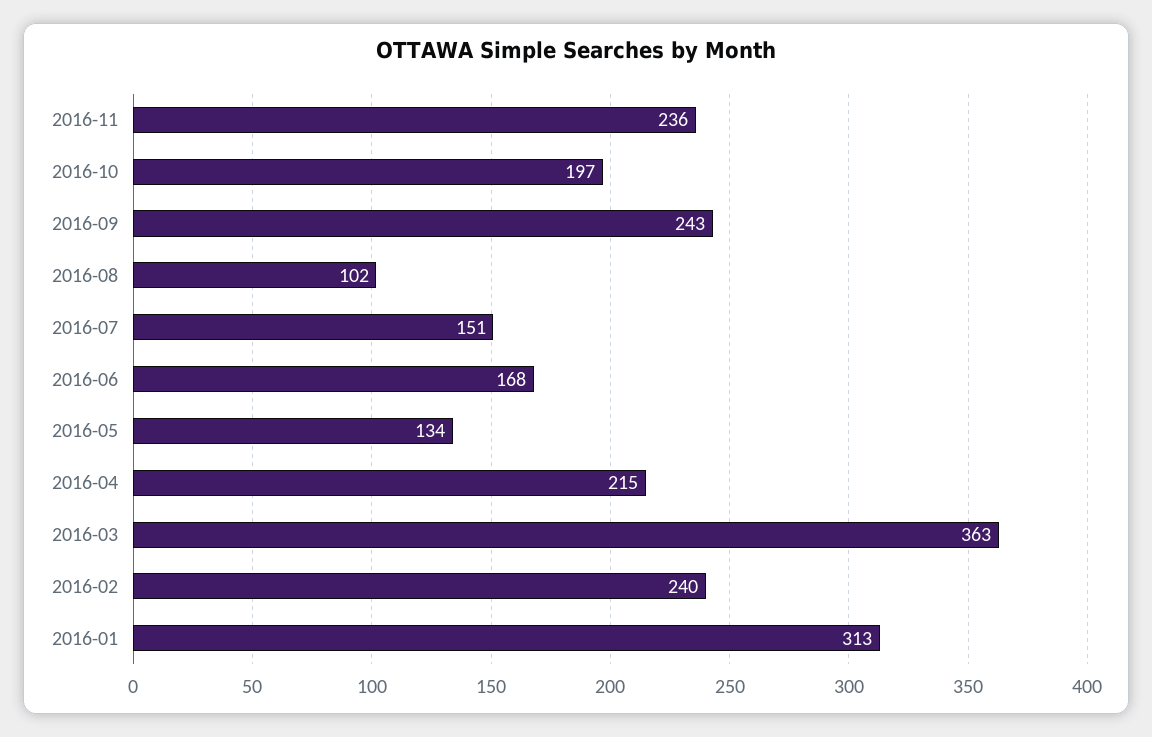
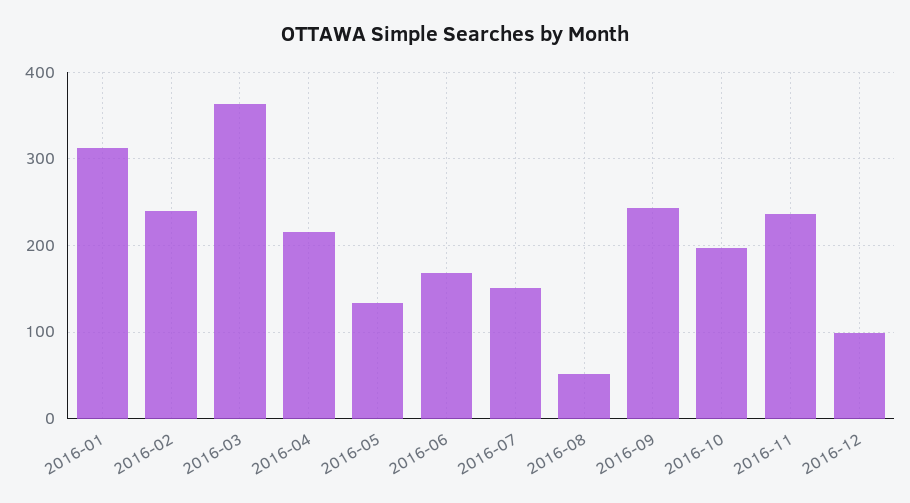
2016-08: 102 -> 50
2016-12: none -> 100

